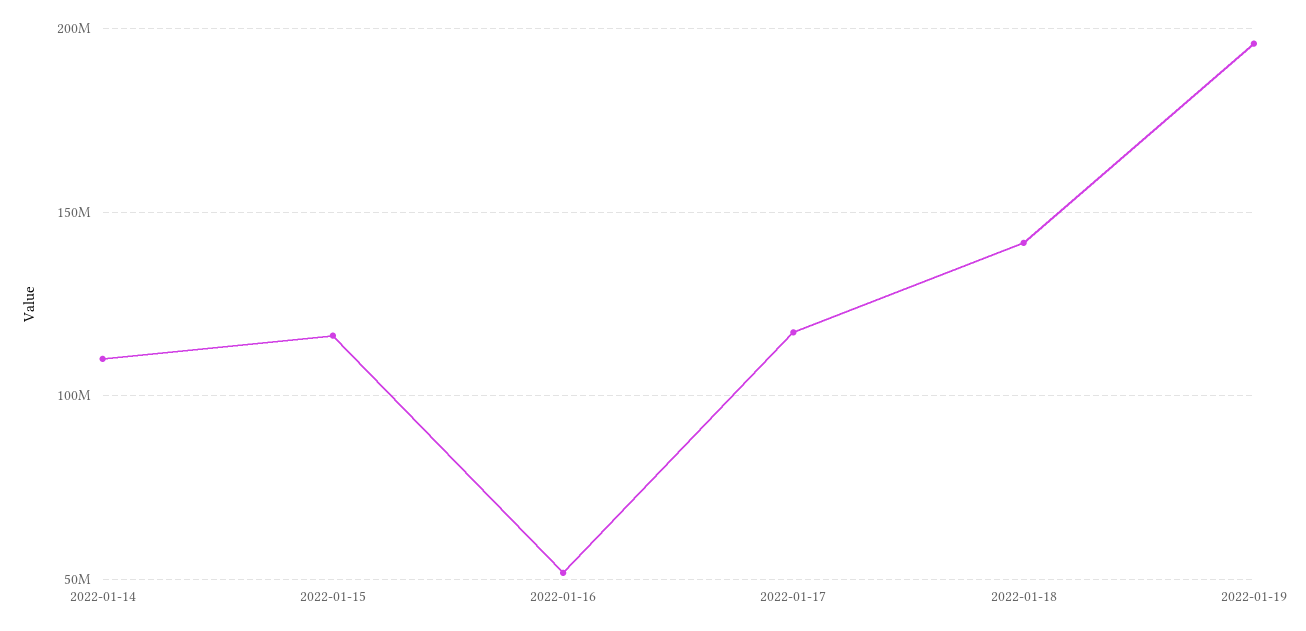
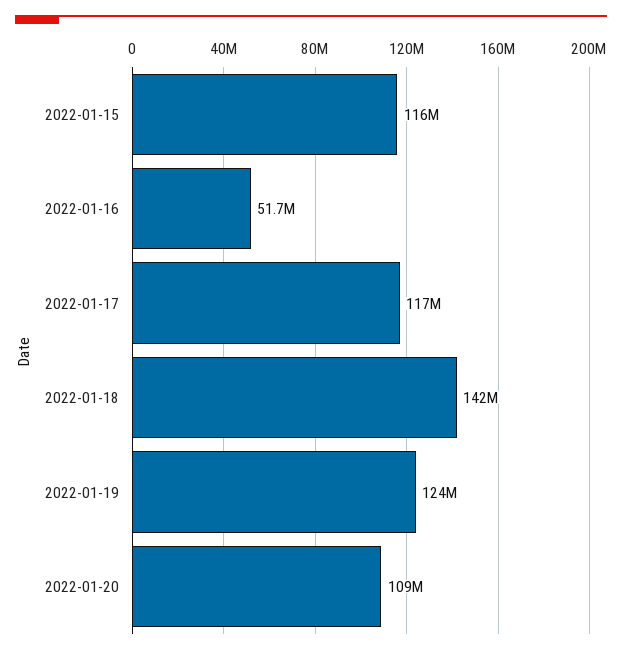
2022-01-14: 110000000 -> none
2022-01-19: 195000000 -> 124000000
2022-01-20: none -> 109000000

